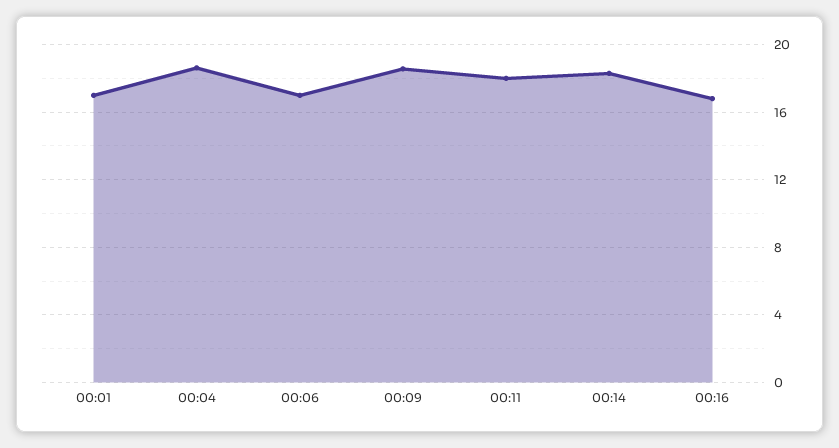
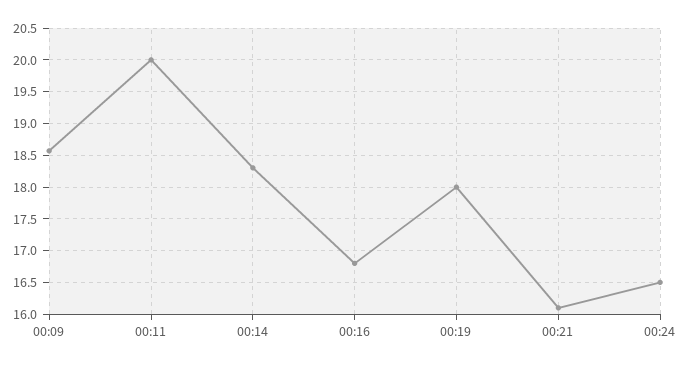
00:01: 17 -> none
00:04: 18.5 -> none
00:06: 17 -> none
00:11: 18 -> 20
00:19: none -> 18
00:21: none -> 16.1
00:24: none -> 16.5

